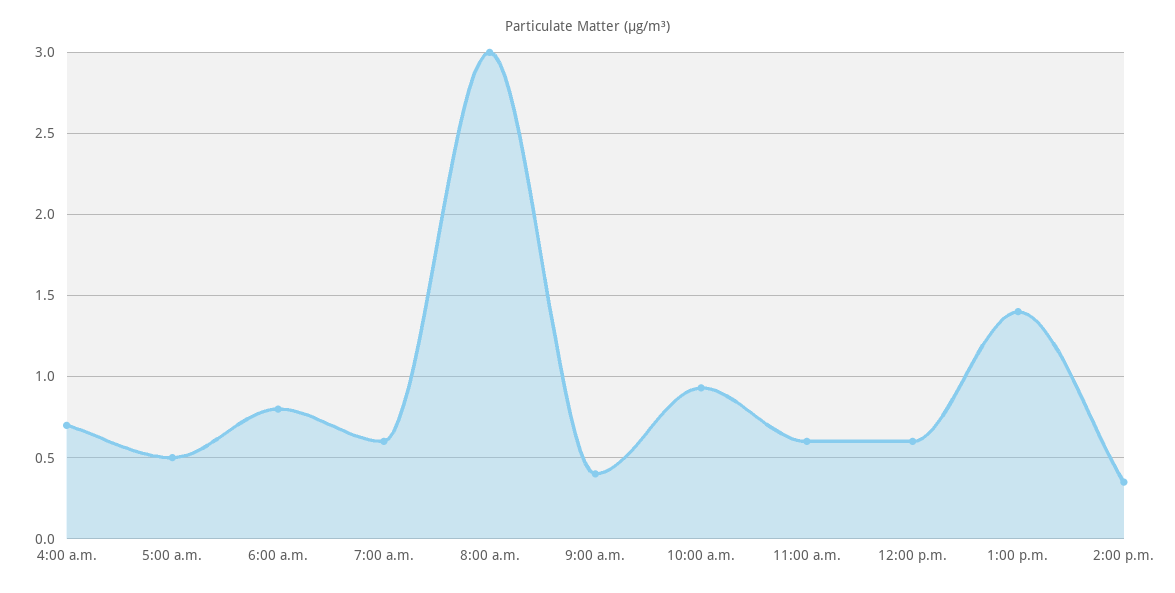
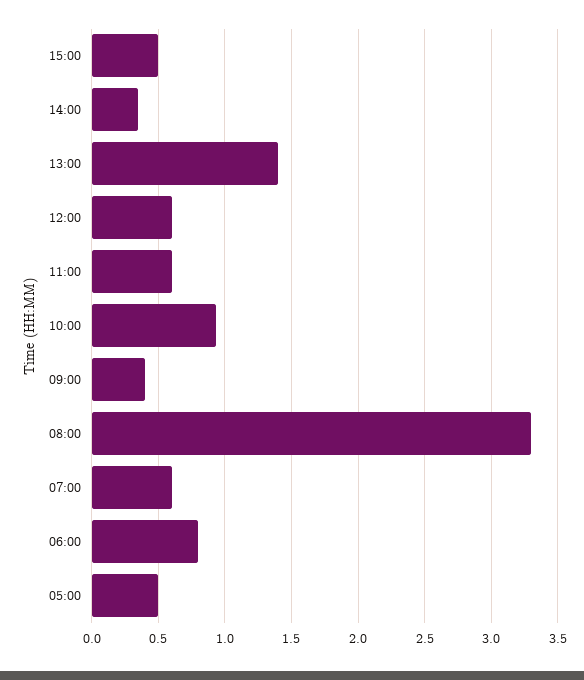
4:00 a.m.: 0.7 -> none
8:00 a.m.: 3 -> 3.3
15:00: none -> 0.5

